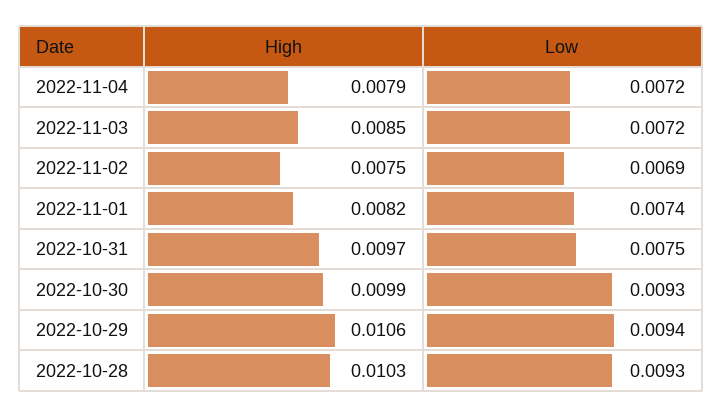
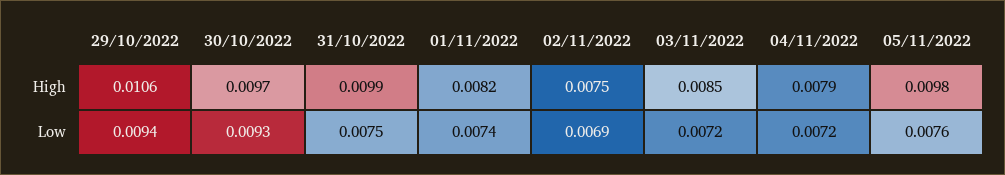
High, 2022-10-31: 0.0097 -> 0.0099
High, 2022-10-30: 0.0099 -> 0.0097
High, 2022-10-28: 0.0103 -> none
Low, 2022-10-28: 0.0093 -> none
High, 05/11/2022: none -> 0.0098
Low, 05/11/2022: none -> 0.0076

